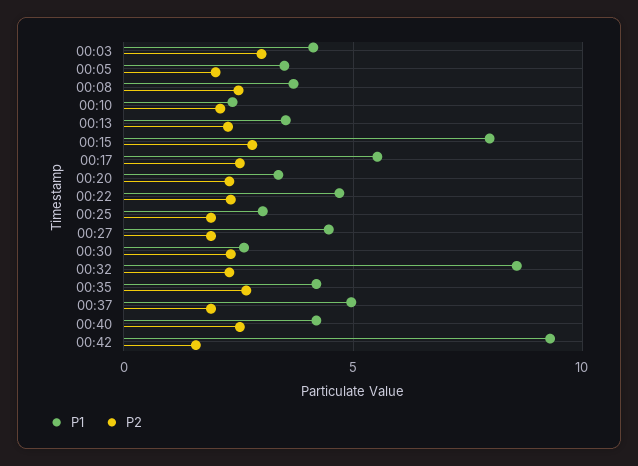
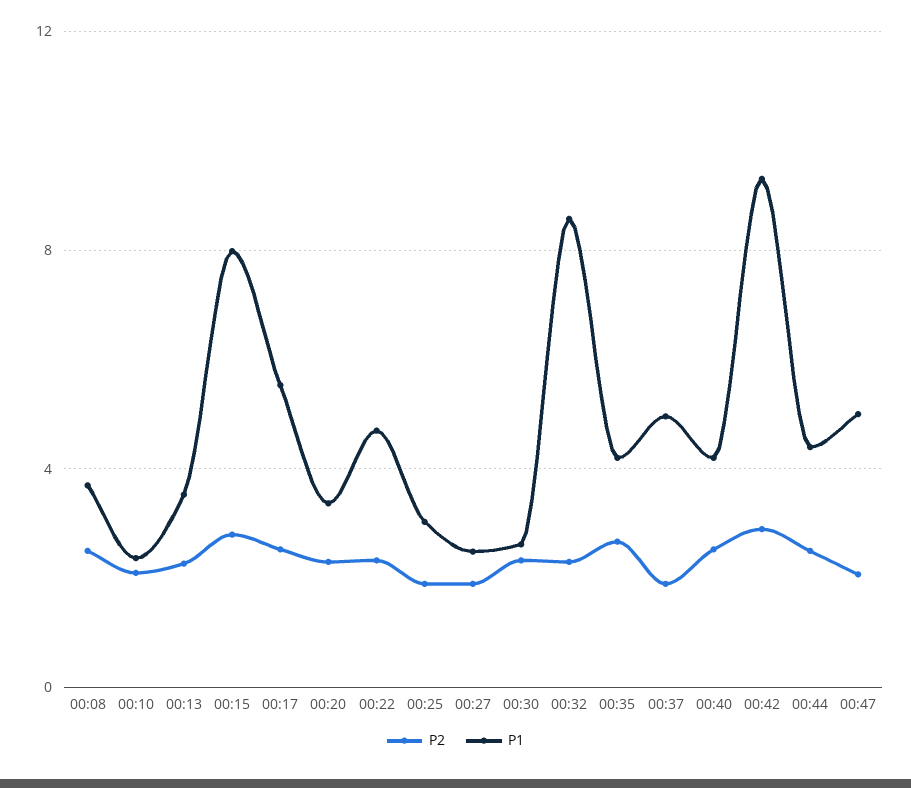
P1, 00:03: 4 -> none
P2, 00:03: 3 -> none
P1, 00:05: 3.5 -> none
P2, 00:05: 2 -> none
P1, 00:27: 4.5 -> 2.5
P2, 00:42: 1.5 -> 3
P2, 00:44: none -> 2.5
P1, 00:44: none -> 4.5
P2, 00:47: none -> 2
P1, 00:47: none -> 5

